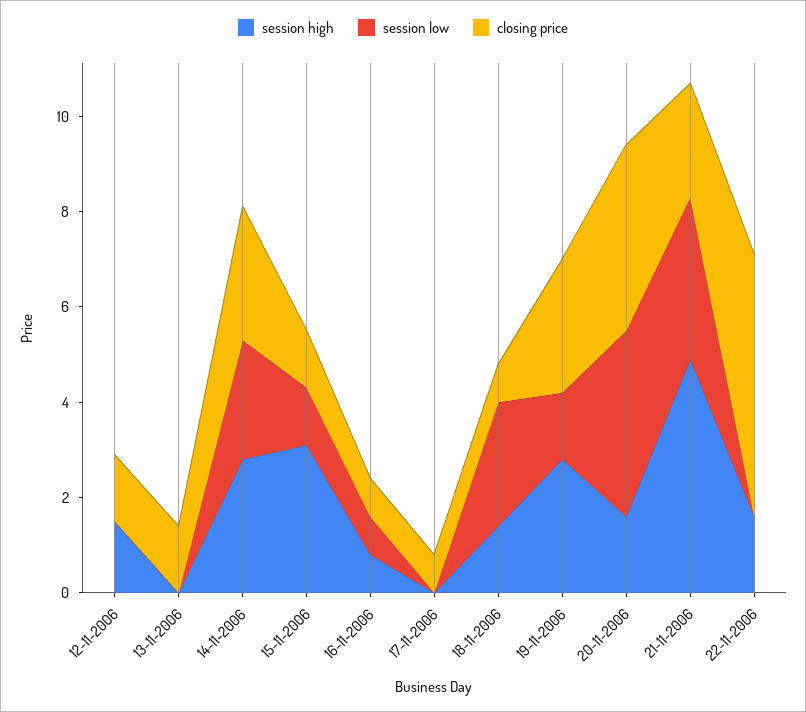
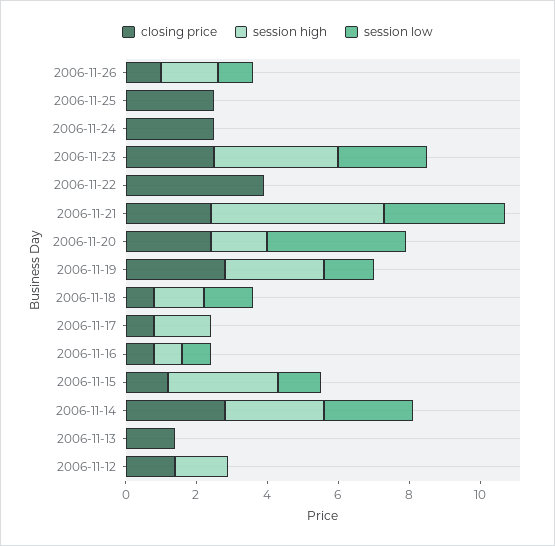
session high, 17-11-2006: 0 -> 1.5
session low, 18-11-2006: 2.5 -> 1.5
closing price, 20-11-2006: 4 -> 2.5
session high, 22-11-2006: 1.5 -> 0
closing price, 22-11-2006: 5.5 -> 4
closing price, 2006-11-26: none -> 1
session high, 2006-11-26: none -> 1.5
session low, 2006-11-26: none -> 1
closing price, 2006-11-25: none -> 2.5
session high, 2006-11-25: none -> 0
session low, 2006-11-25: none -> 0
closing price, 2006-11-24: none -> 2.5
session high, 2006-11-24: none -> 0
session low, 2006-11-24: none -> 0
closing price, 2006-11-23: none -> 2.5
session high, 2006-11-23: none -> 3.5
session low, 2006-11-23: none -> 2.5

